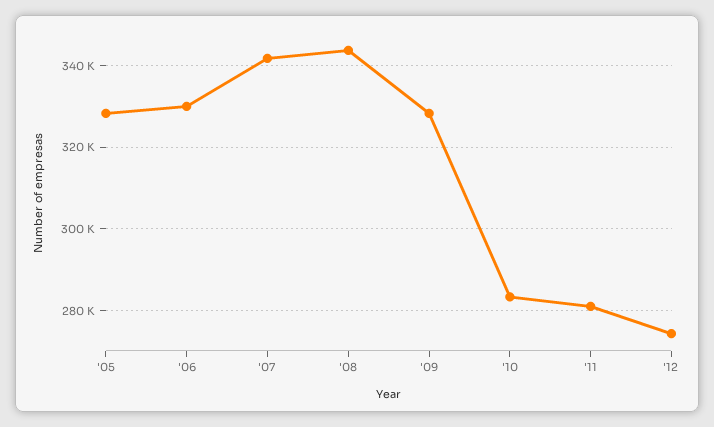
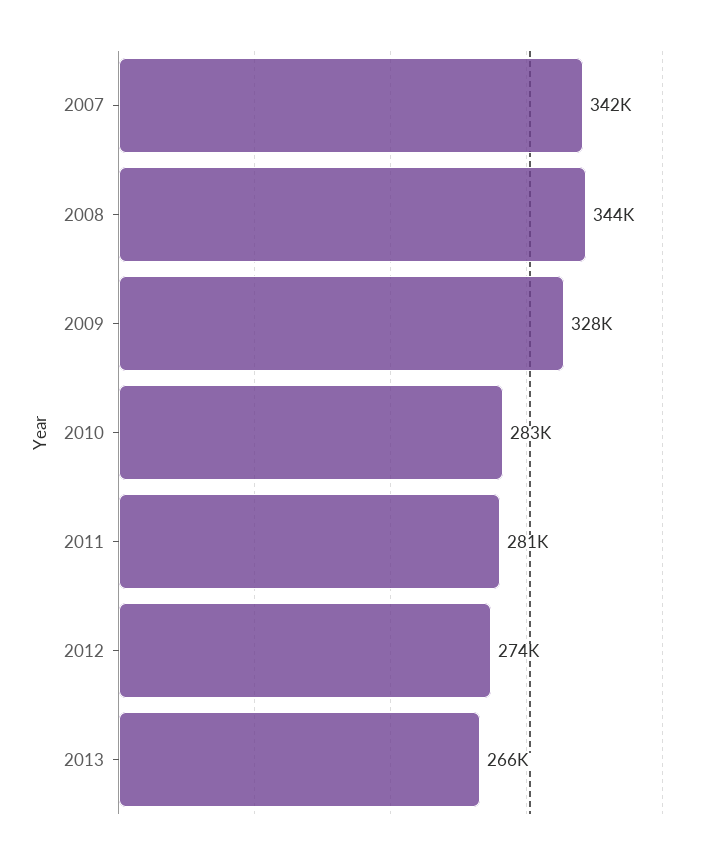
'05: 328000 -> none
'06: 330000 -> none
2013: none -> 266000

